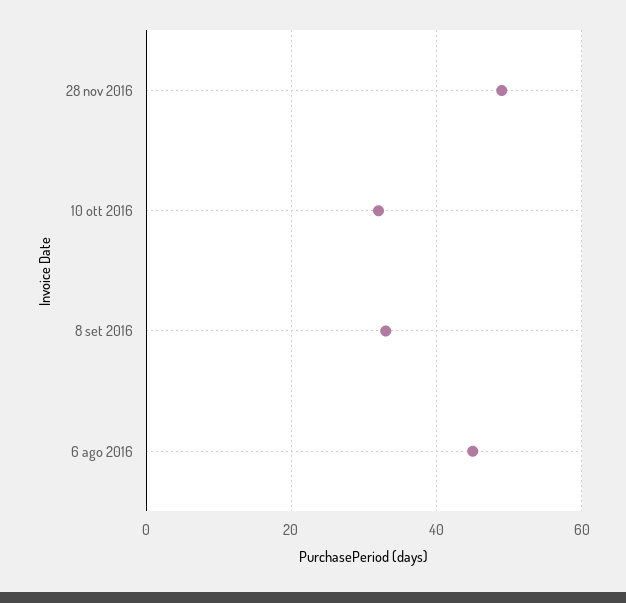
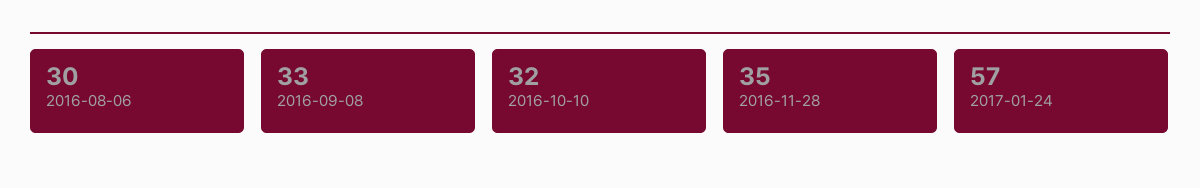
28 nov 2016: 50 -> 35
6 ago 2016: 45 -> 30
2017-01-24: none -> 57

